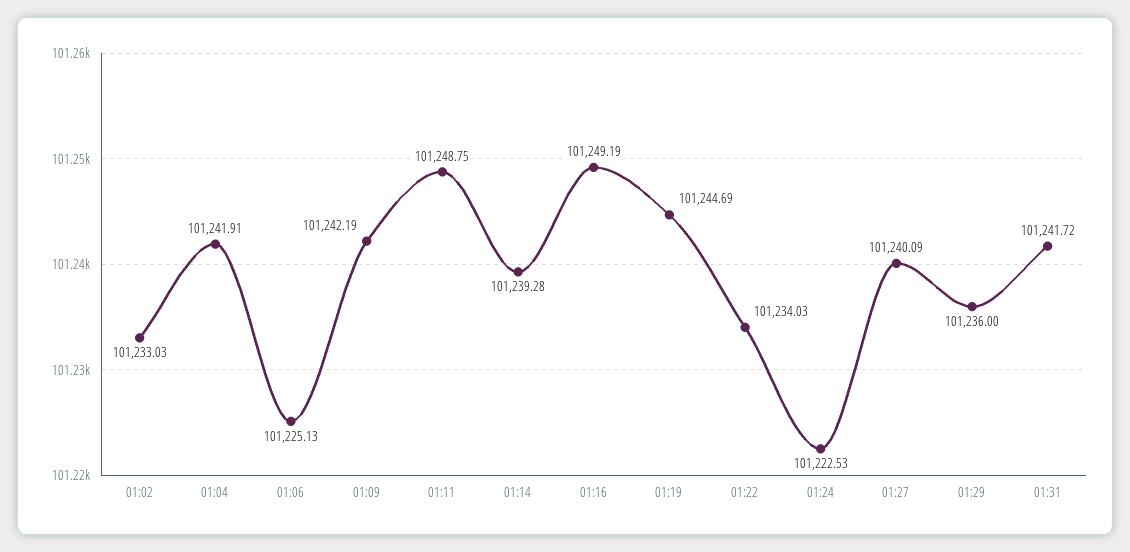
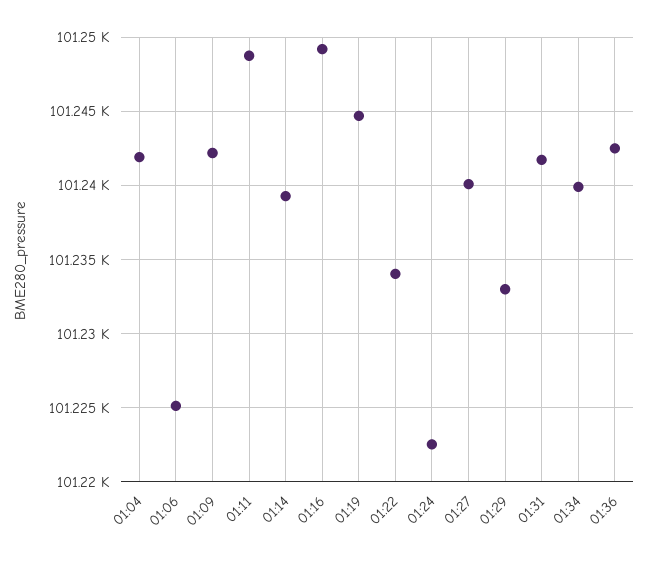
01:02: 101233.03 -> none
01:29: 101236 -> 101233
01:34: none -> 101240
01:36: none -> 101242.5

